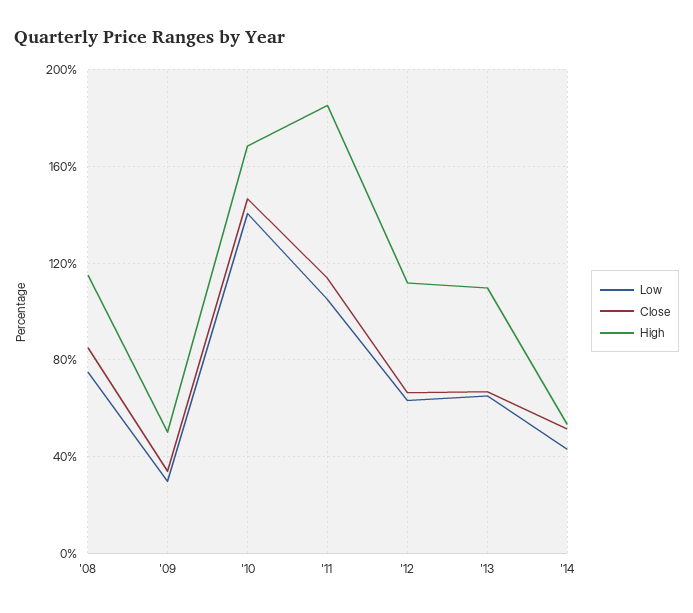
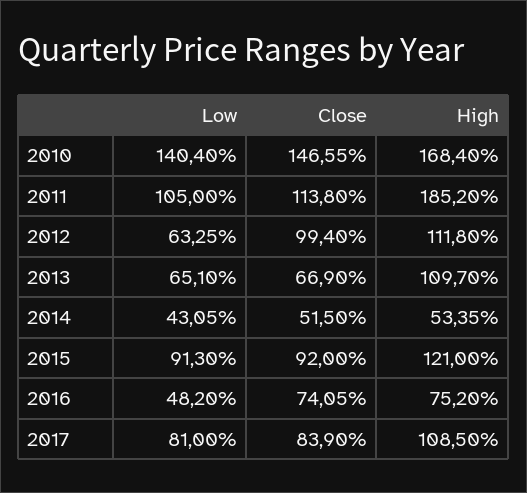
Low, '08: 75 -> none
Close, '08: 85 -> none
High, '08: 115 -> none
Low, '09: 30 -> none
Close, '09: 35 -> none
High, '09: 50 -> none
Close, '12: 65 -> 99.4
Low, 2015: none -> 91.3
Close, 2015: none -> 92
High, 2015: none -> 121
Low, 2016: none -> 48.2
Close, 2016: none -> 74.05
High, 2016: none -> 75.2
Low, 2017: none -> 81
Close, 2017: none -> 83.9
High, 2017: none -> 108.5

